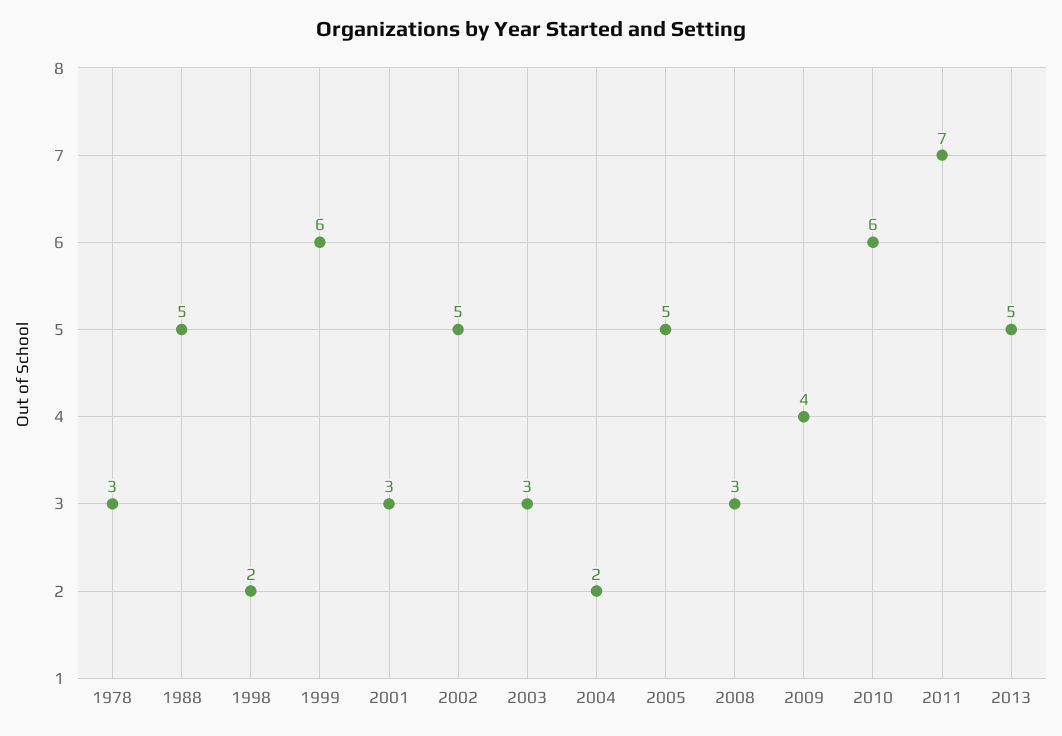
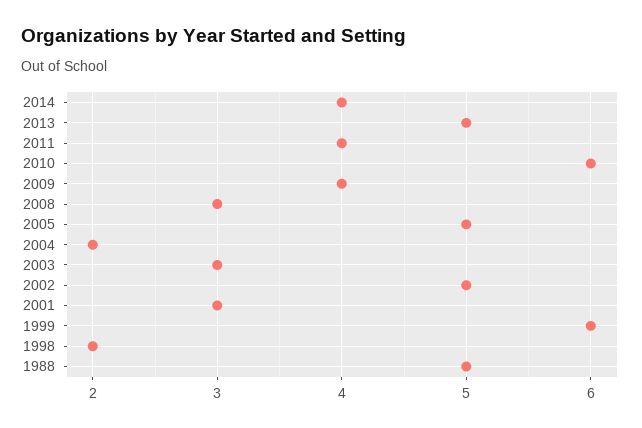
1978: 3 -> none
2011: 7 -> 4
2014: none -> 4

